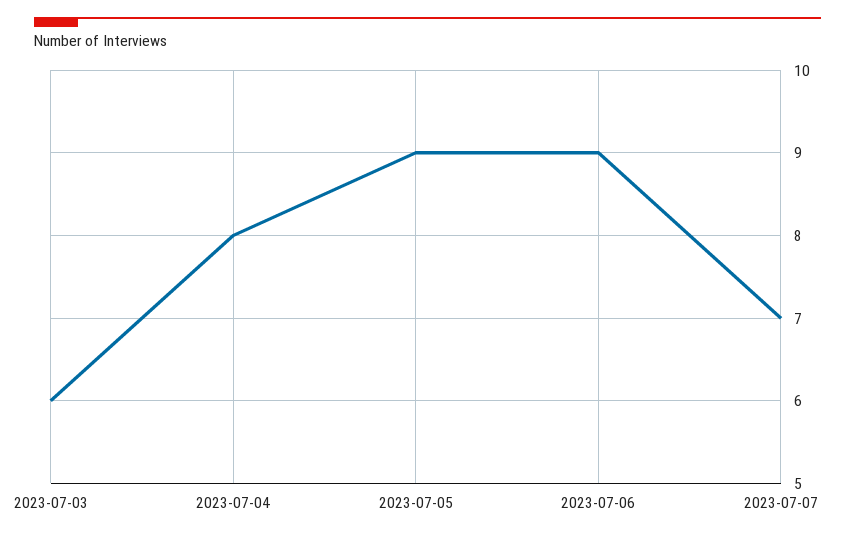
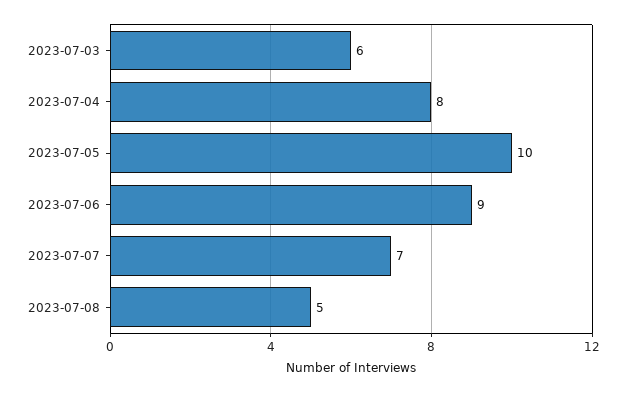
2023-07-05: 9 -> 10
2023-07-08: none -> 5

